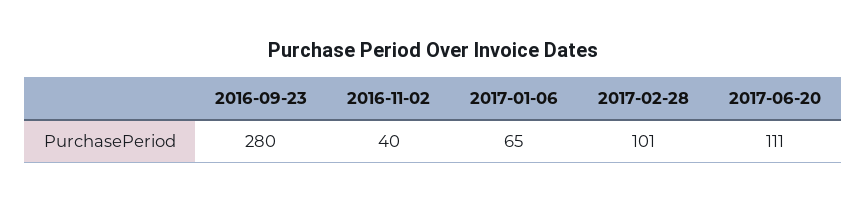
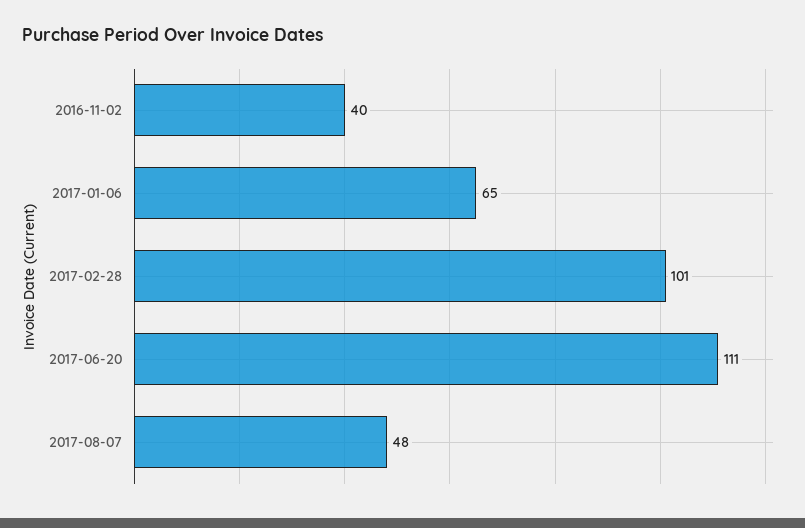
2016-09-23: 280 -> none
2017-08-07: none -> 48

